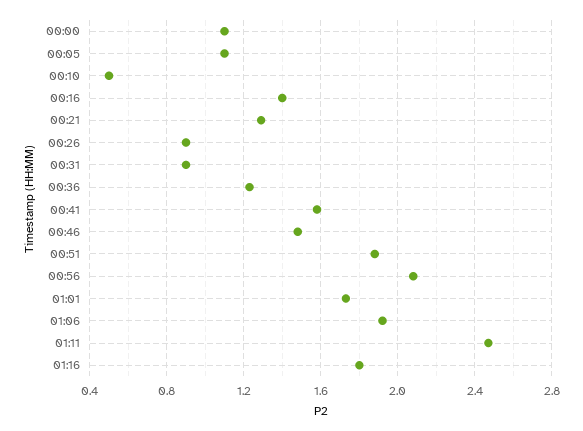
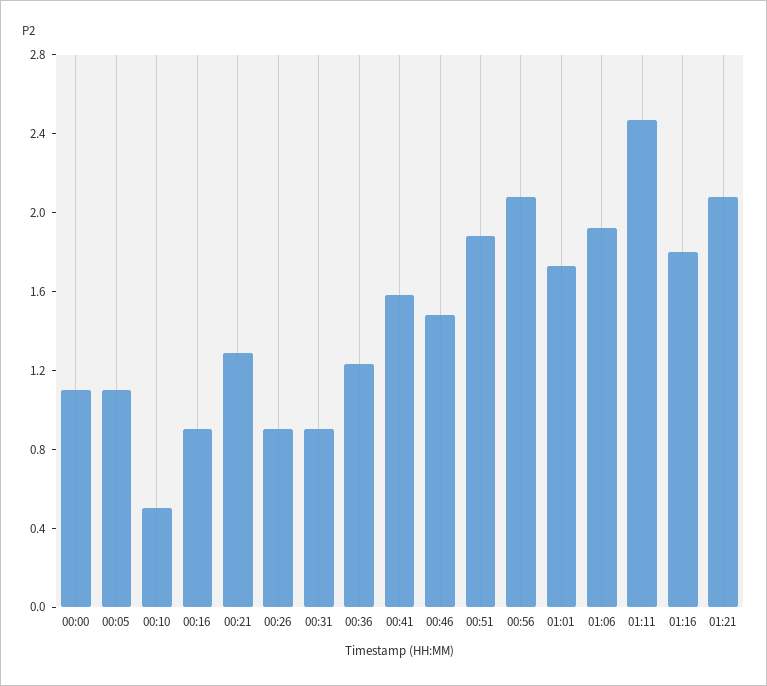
00:16: 1.4 -> 0.9
01:21: none -> 2.1

